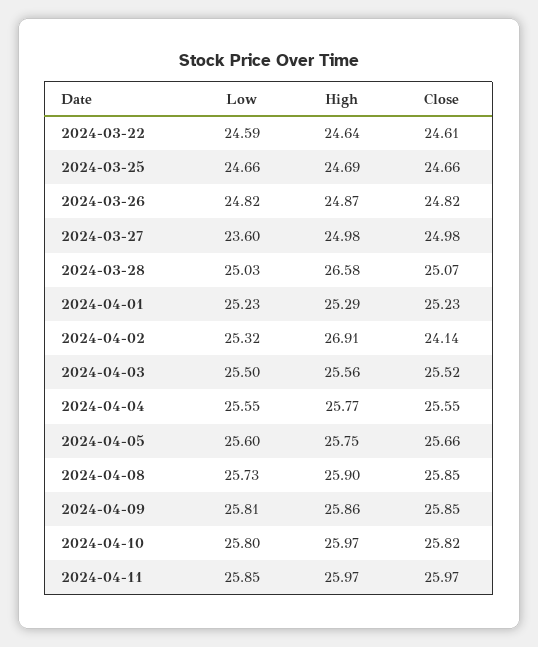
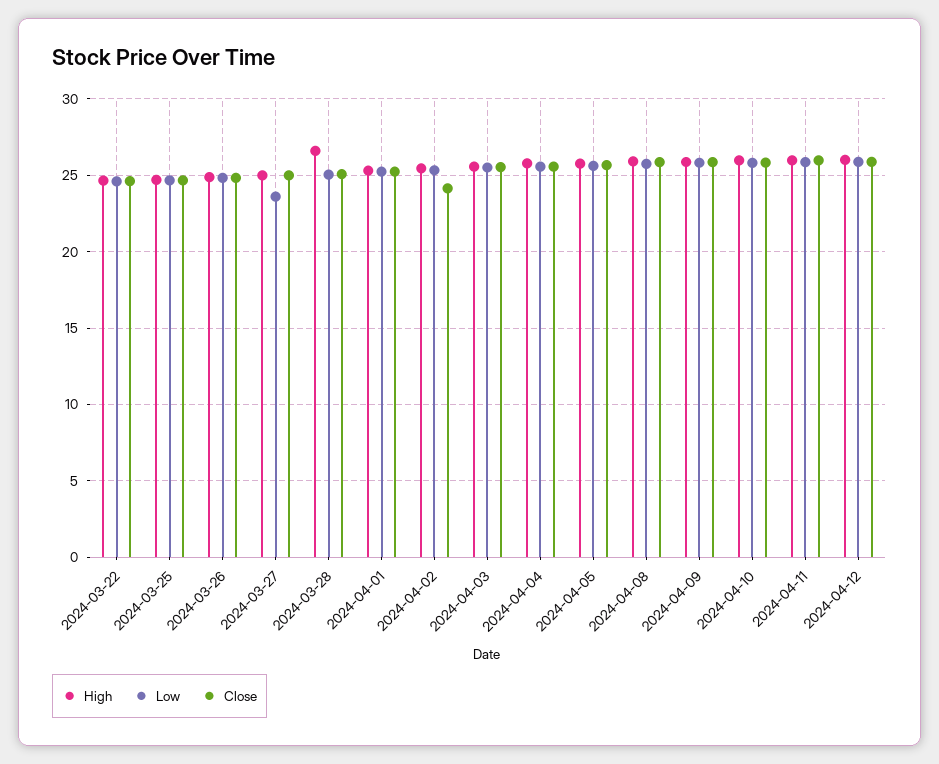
High, 2024-04-02: 26.91 -> 25.5
High, 2024-04-12: none -> 26
Low, 2024-04-12: none -> 26
Close, 2024-04-12: none -> 26

